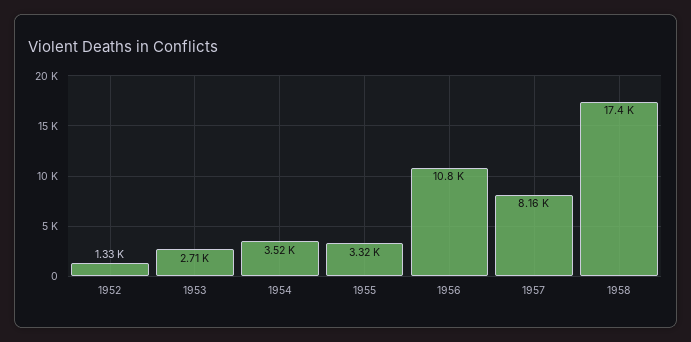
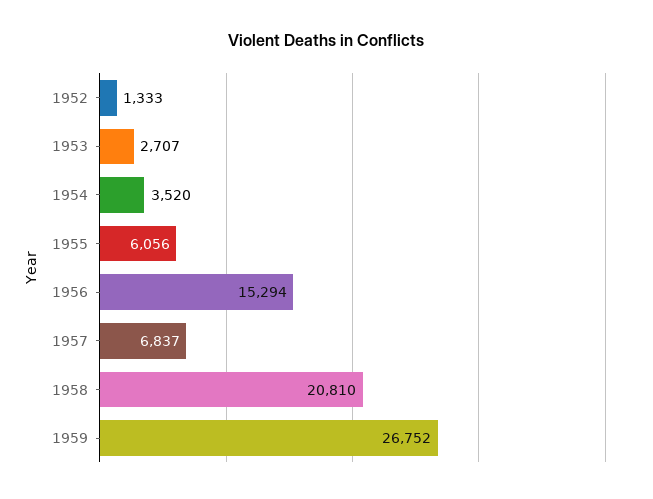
1955: 3320 -> 6056
1956: 10800 -> 15294
1957: 8160 -> 6837
1958: 17400 -> 20810
1959: none -> 26752

